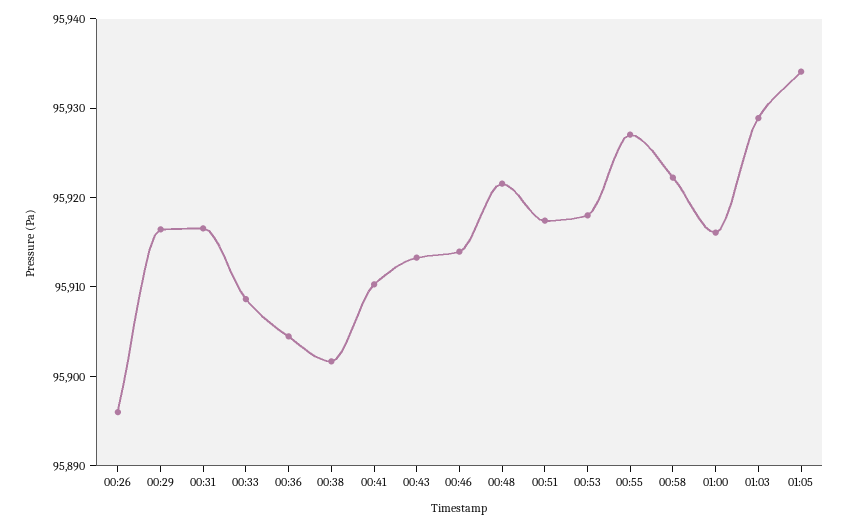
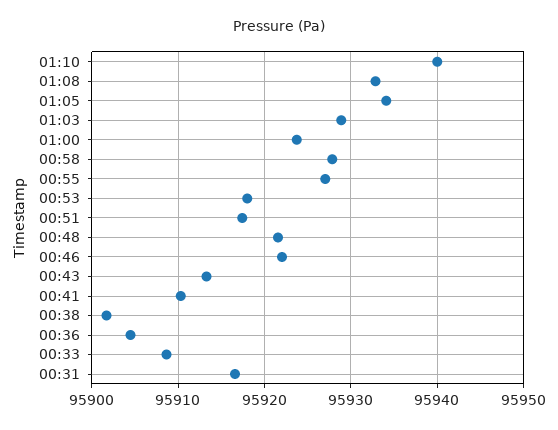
00:26: 95896 -> none
00:29: 95916 -> none
00:46: 95914 -> 95922
00:58: 95922 -> 95928
01:00: 95916 -> 95924
01:10: none -> 95940
01:08: none -> 95933

